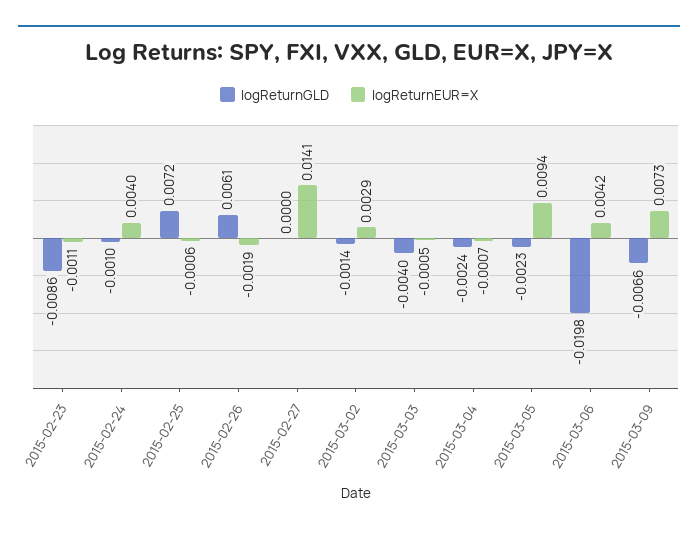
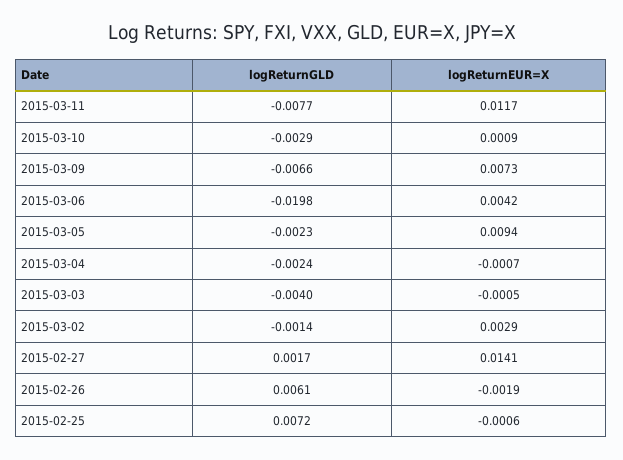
logReturnGLD, 2015-02-23: -0.0086 -> none
logReturnEUR=X, 2015-02-23: -0.0011 -> none
logReturnGLD, 2015-02-24: -0.001 -> none
logReturnEUR=X, 2015-02-24: 0.004 -> none
logReturnGLD, 2015-02-27: 0 -> 0.0017
logReturnGLD, 2015-03-11: none -> -0.0077
logReturnEUR=X, 2015-03-11: none -> 0.0117
logReturnGLD, 2015-03-10: none -> -0.0029
logReturnEUR=X, 2015-03-10: none -> 0.0009

